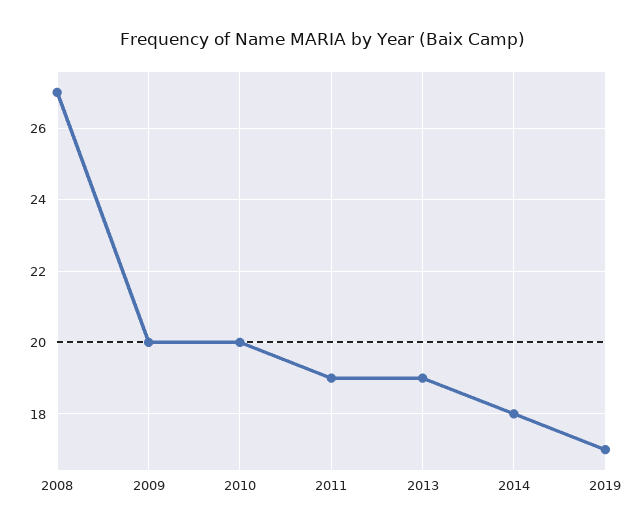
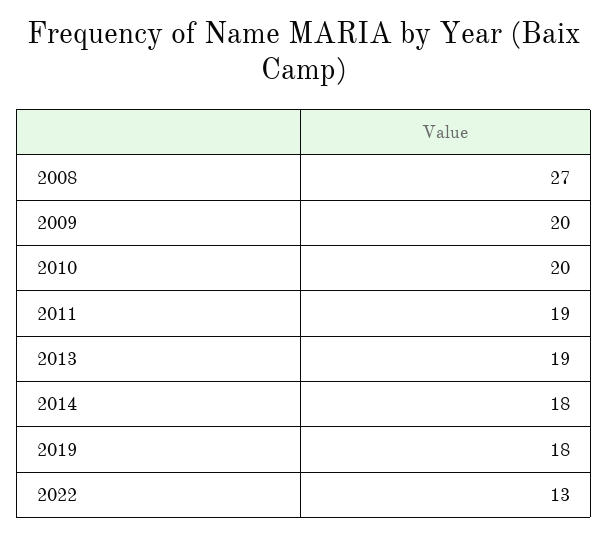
2019: 17 -> 18
2022: none -> 13

